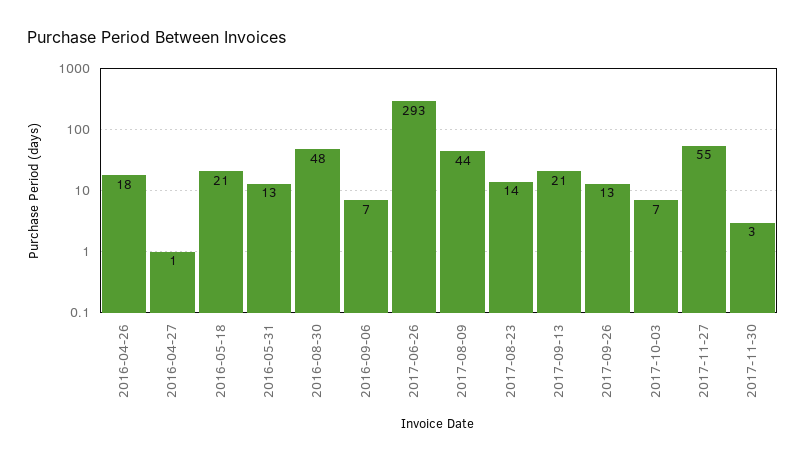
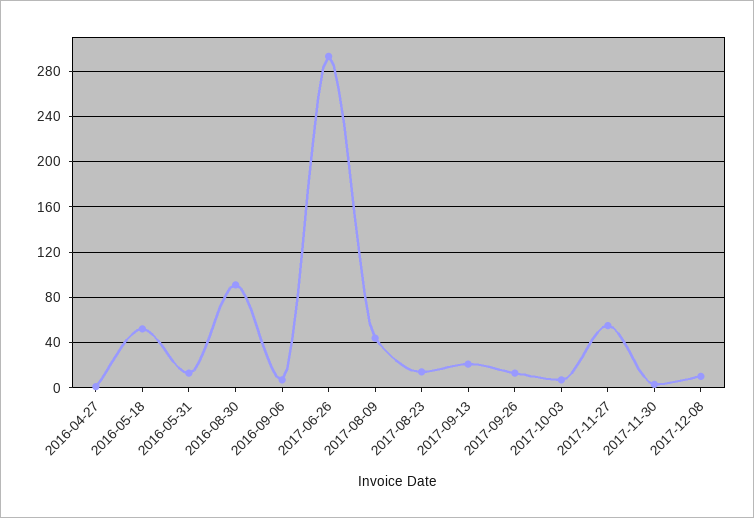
2016-04-26: 18 -> none
2016-05-18: 21 -> 50
2016-08-30: 48 -> 90
2017-12-08: none -> 10

